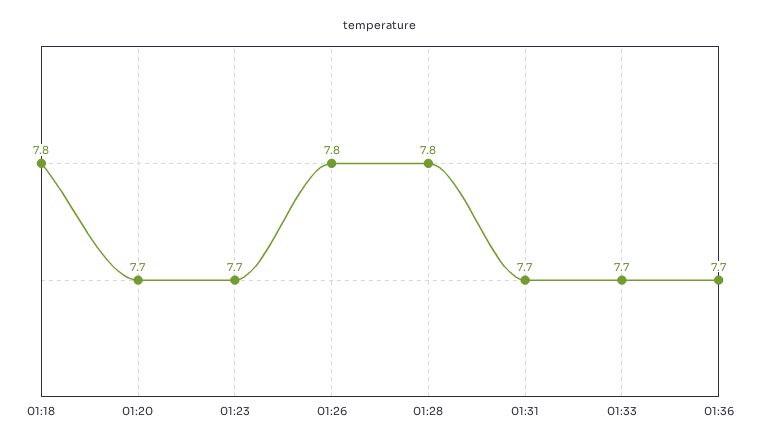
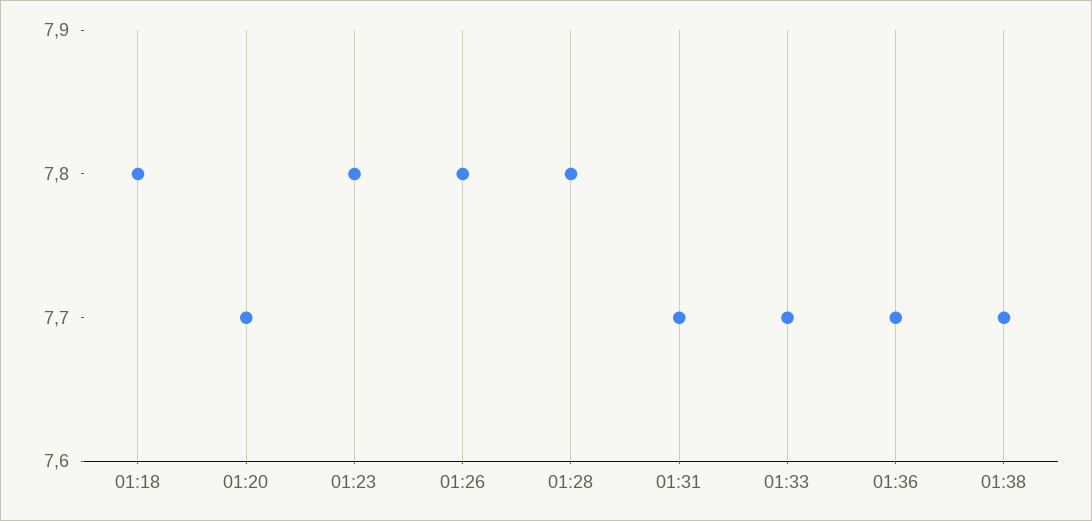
01:23: 7.7 -> 7.8
01:38: none -> 7.7

